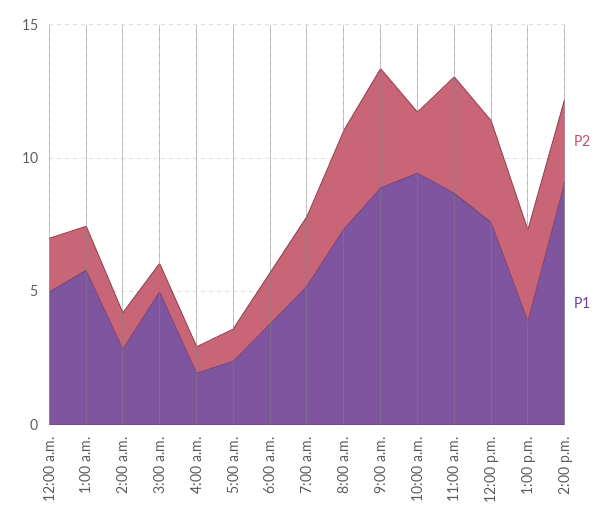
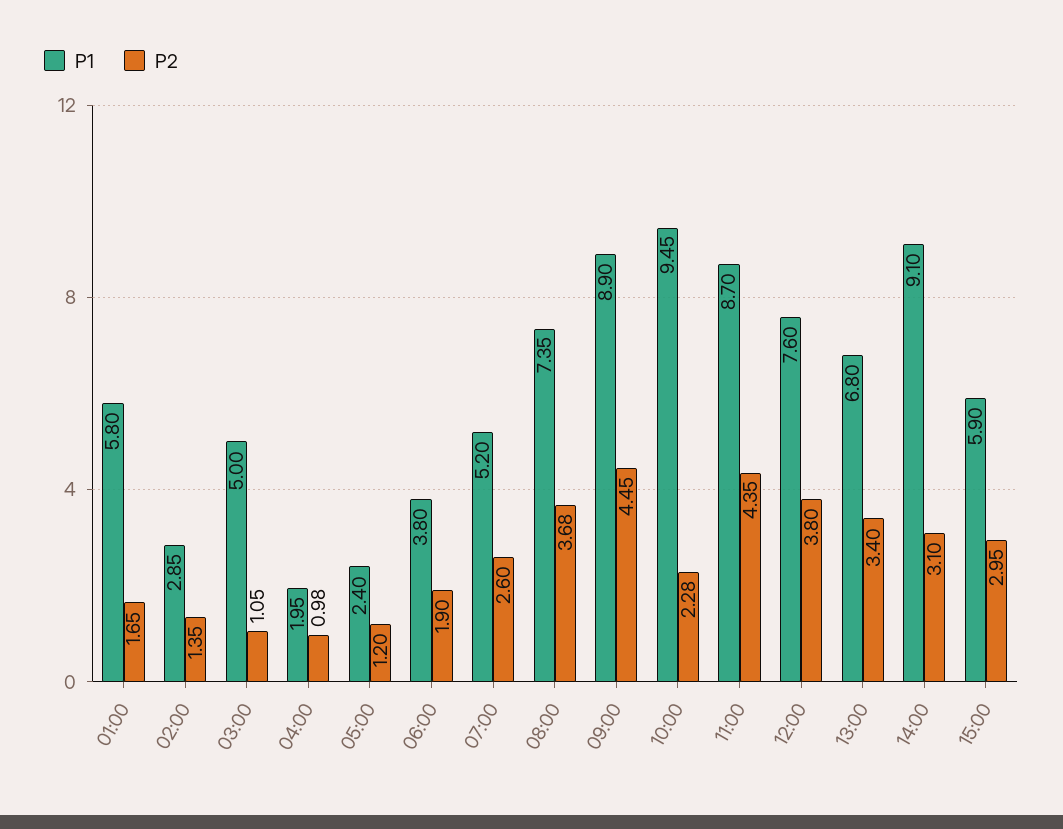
P2, 12:00 a.m.: 2 -> none
P1, 12:00 a.m.: 5 -> none
P1, 1:00 p.m.: 4 -> 6.8
P1, 15:00: none -> 5.9
P2, 15:00: none -> 2.95

